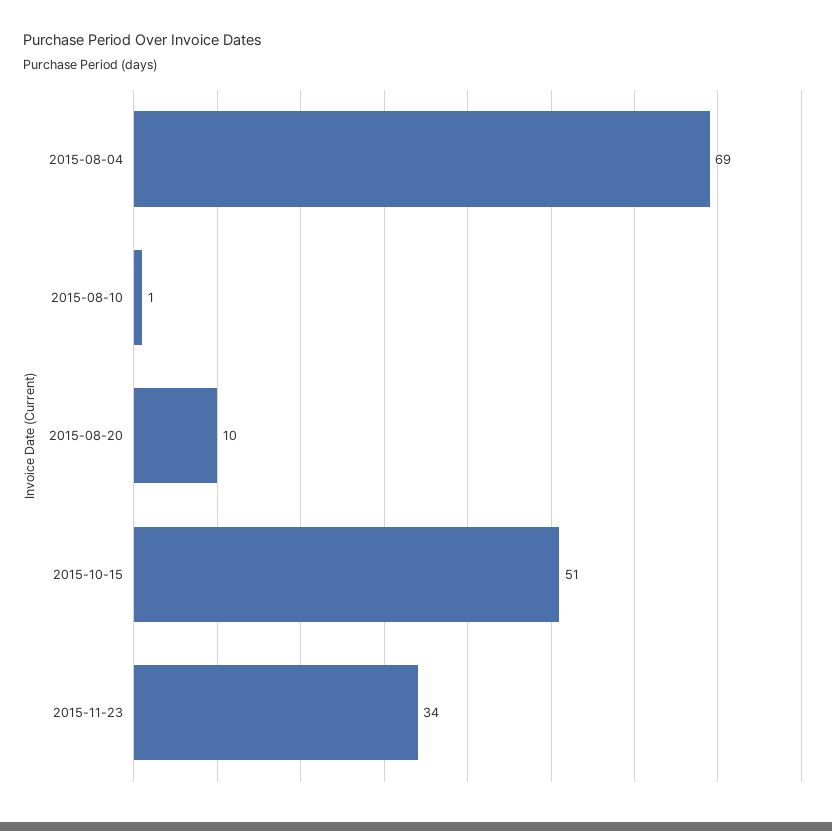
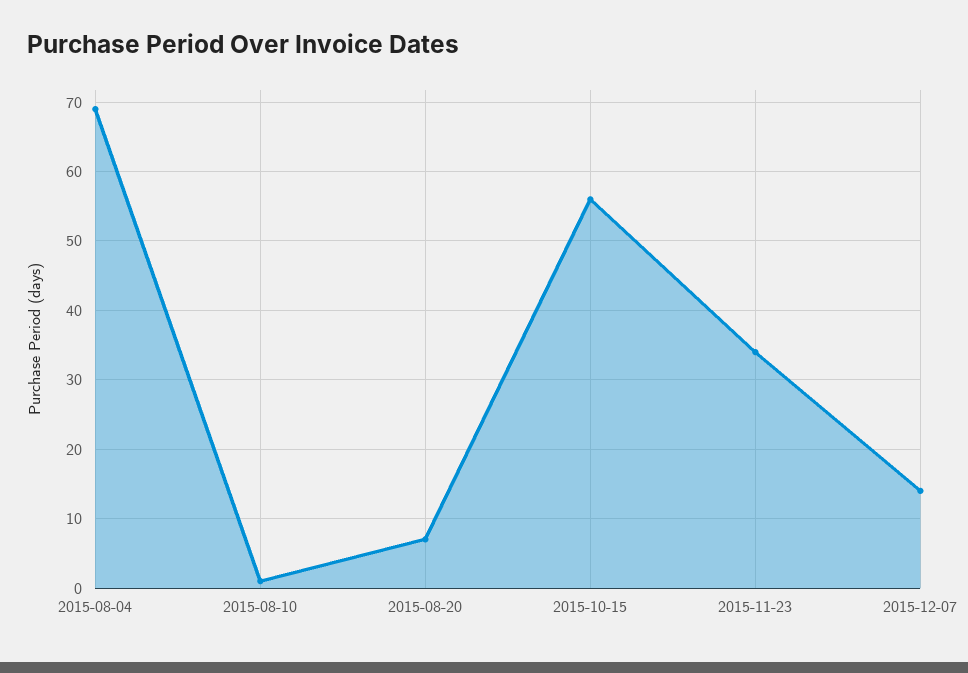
2015-08-20: 10 -> 7
2015-10-15: 51 -> 56
2015-12-07: none -> 14

